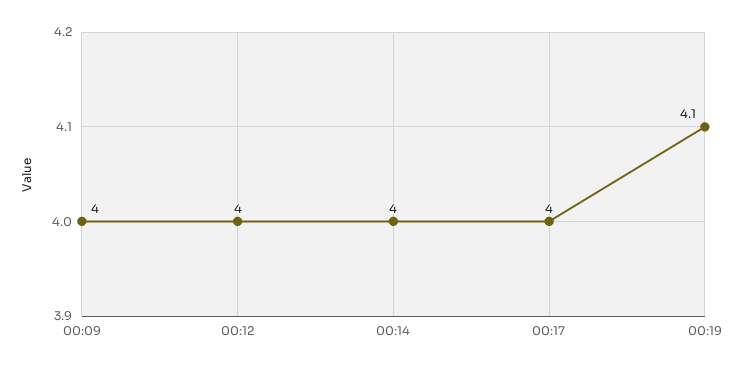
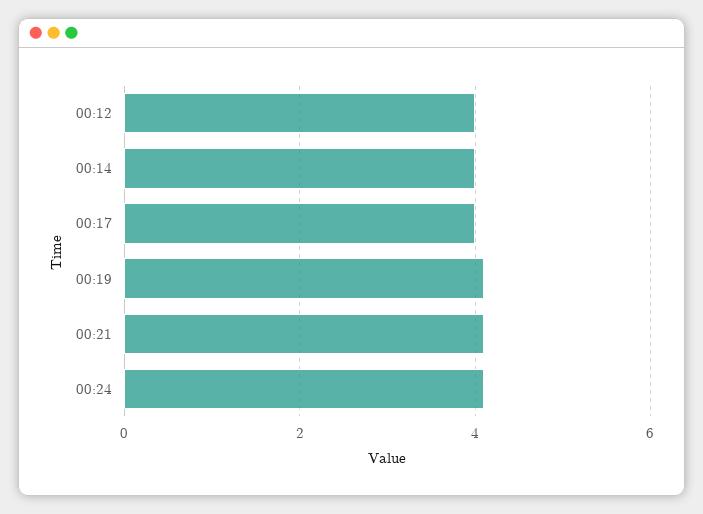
00:09: 4 -> none
00:21: none -> 4
00:24: none -> 4

